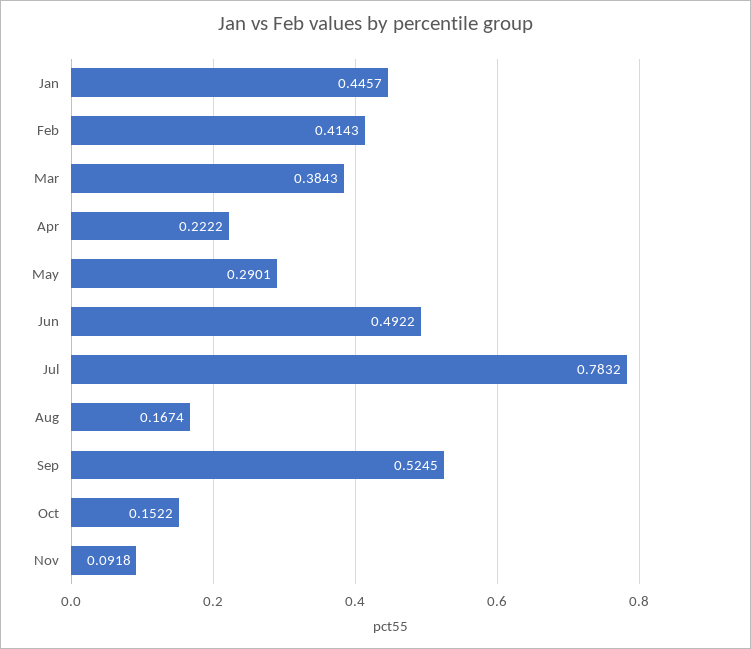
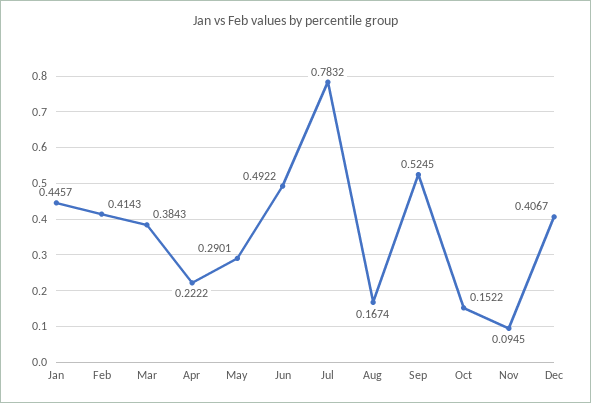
Nov: 0.0918 -> 0.0945
Dec: none -> 0.4067

